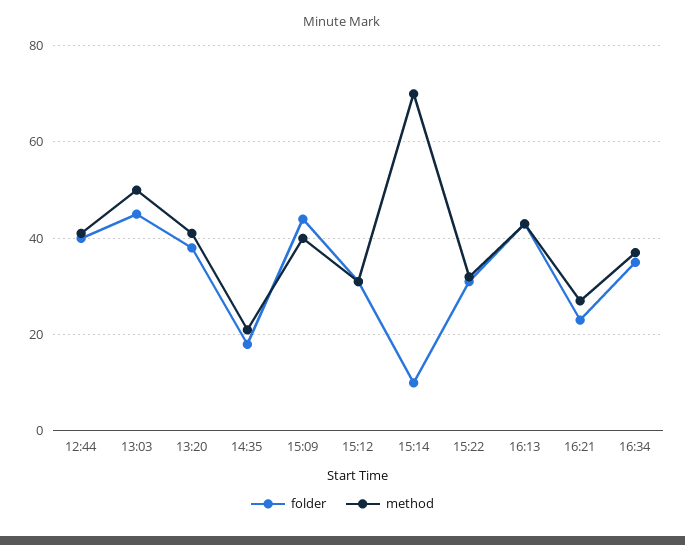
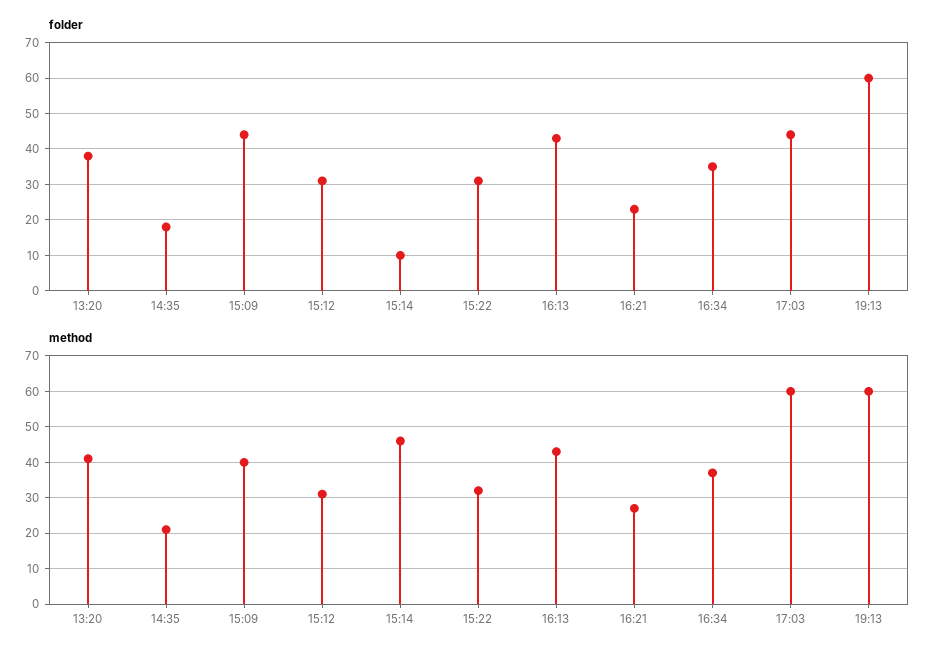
folder, 12:44: 40 -> none
method, 12:44: 40 -> none
folder, 13:03: 45 -> none
method, 13:03: 50 -> none
method, 15:14: 70 -> 45
folder, 17:03: none -> 45
folder, 19:13: none -> 60
method, 17:03: none -> 60
method, 19:13: none -> 60

